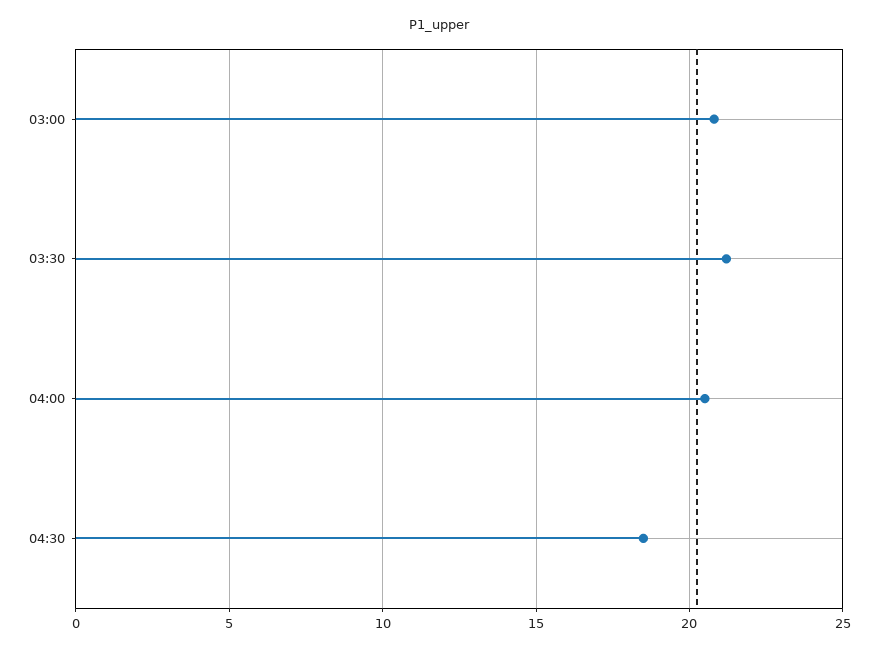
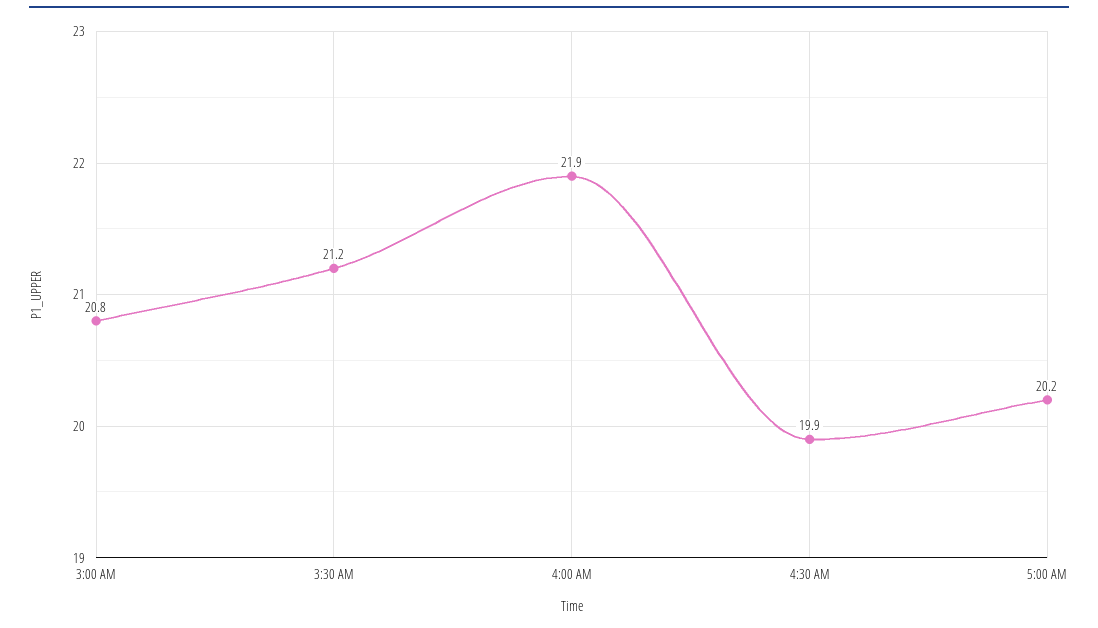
04:00: 20.5 -> 21.9
04:30: 18.5 -> 19.9
5:00 AM: none -> 20.2

